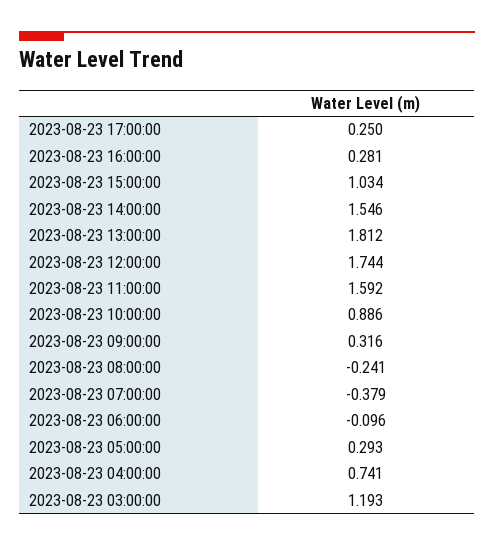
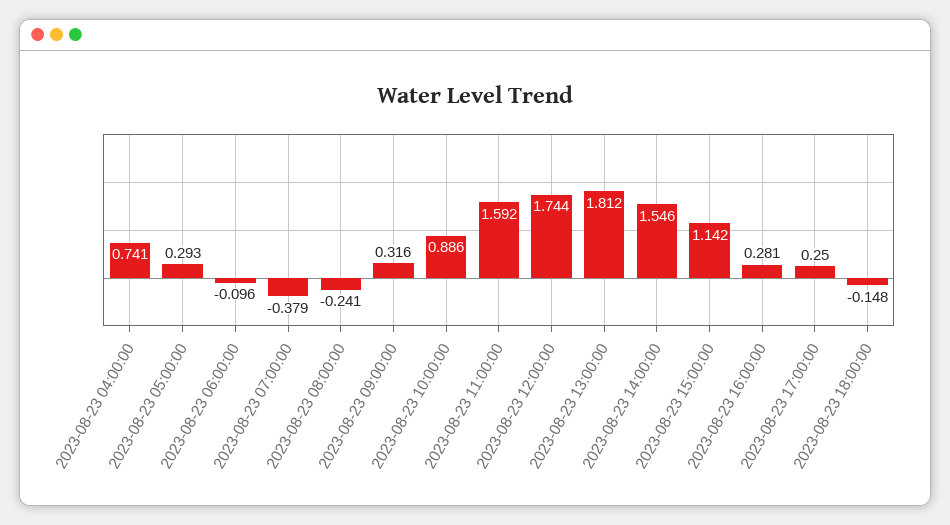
2023-08-23 15:00:00: 1.034 -> 1.142
2023-08-23 03:00:00: 1.193 -> none
2023-08-23 18:00:00: none -> -0.148

